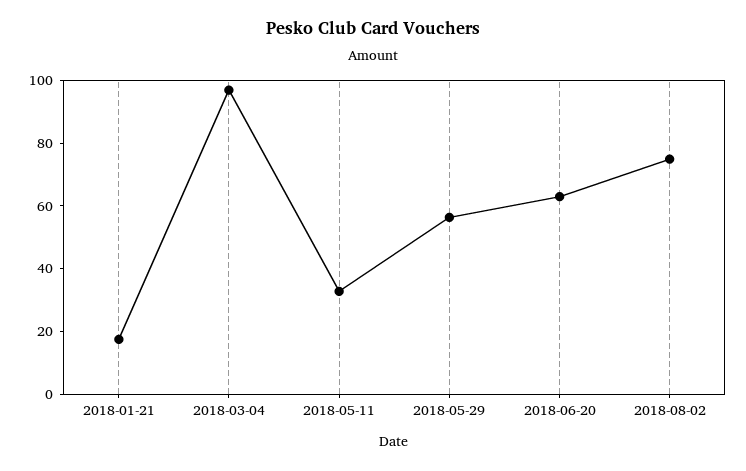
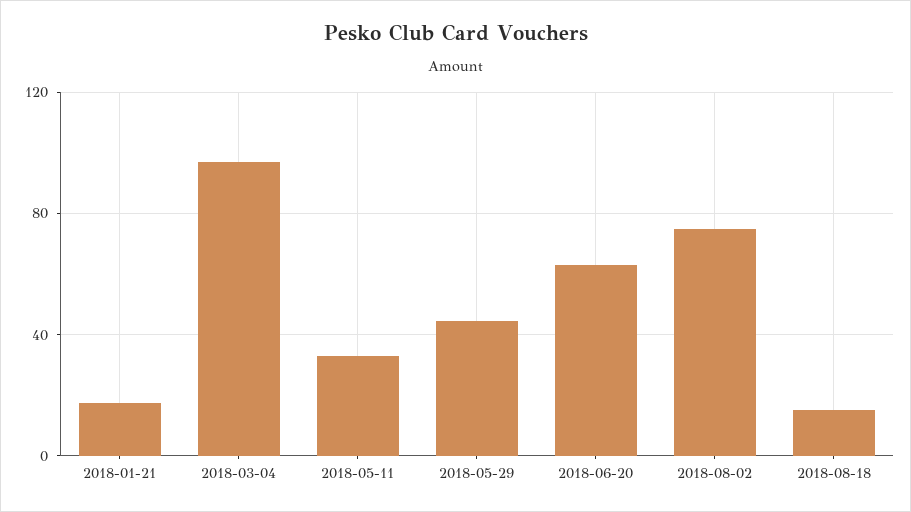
2018-05-29: 55 -> 45
2018-08-18: none -> 15

